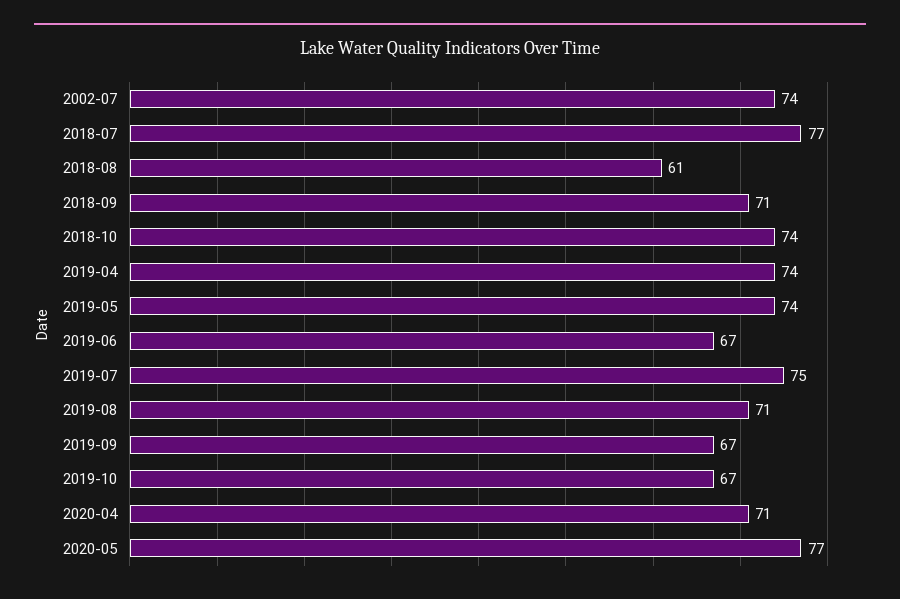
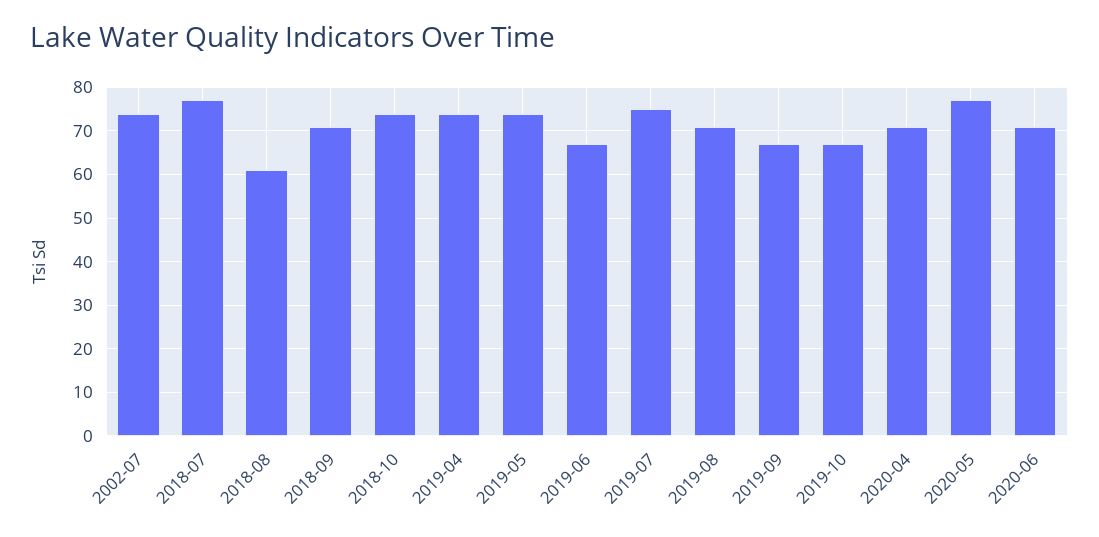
2020-06: none -> 70

